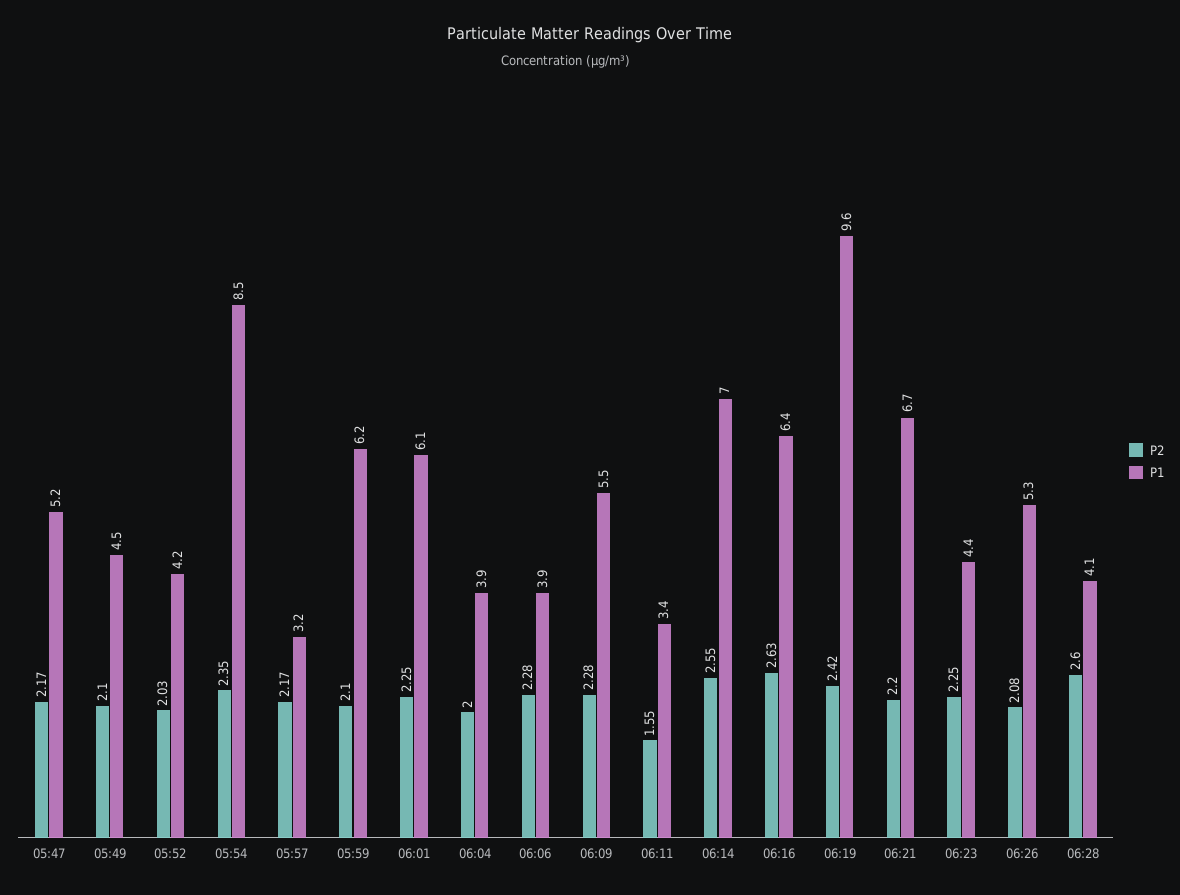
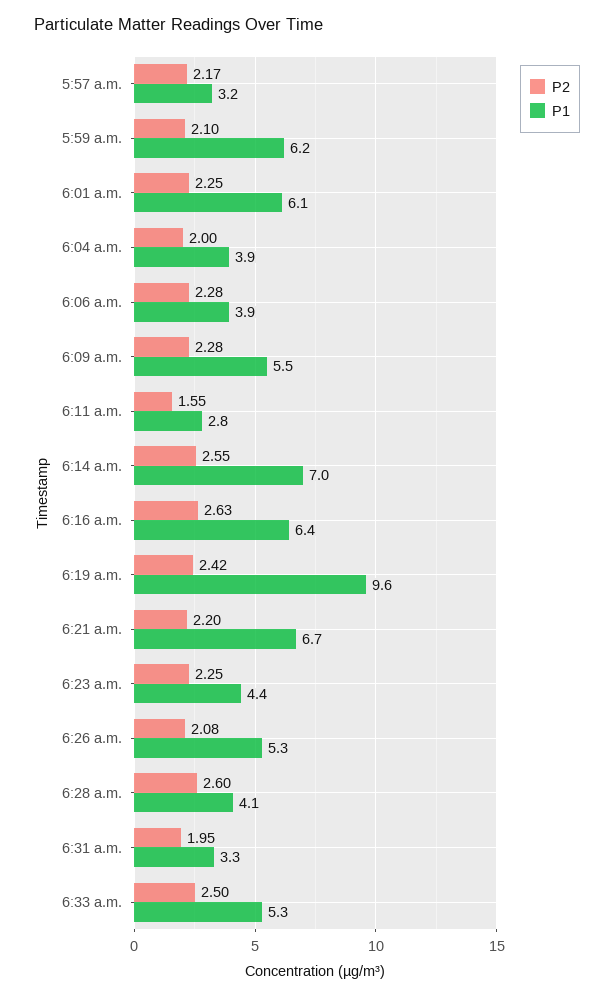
P2, 05:47: 2.17 -> none
P1, 05:47: 5.2 -> none
P2, 05:49: 2.1 -> none
P1, 05:49: 4.5 -> none
P2, 05:52: 2.03 -> none
P1, 05:52: 4.2 -> none
P2, 05:54: 2.35 -> none
P1, 05:54: 8.5 -> none
P1, 06:11: 3.4 -> 2.8
P2, 6:31 a.m.: none -> 1.95
P1, 6:31 a.m.: none -> 3.3
P2, 6:33 a.m.: none -> 2.5
P1, 6:33 a.m.: none -> 5.3

